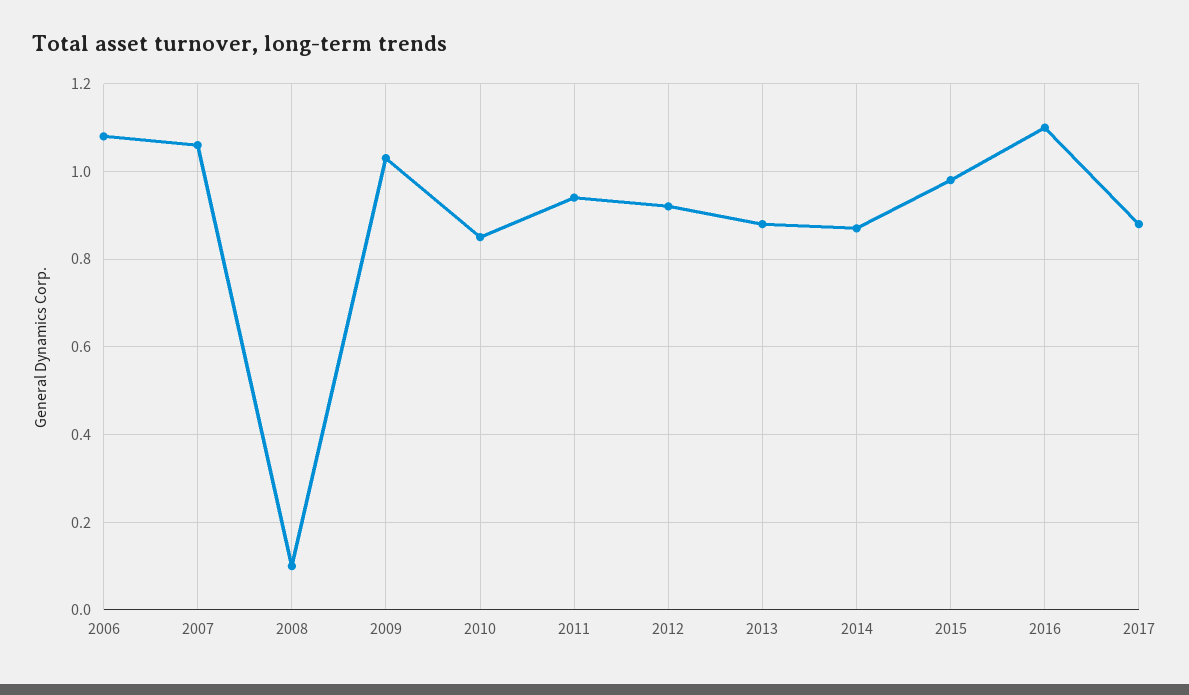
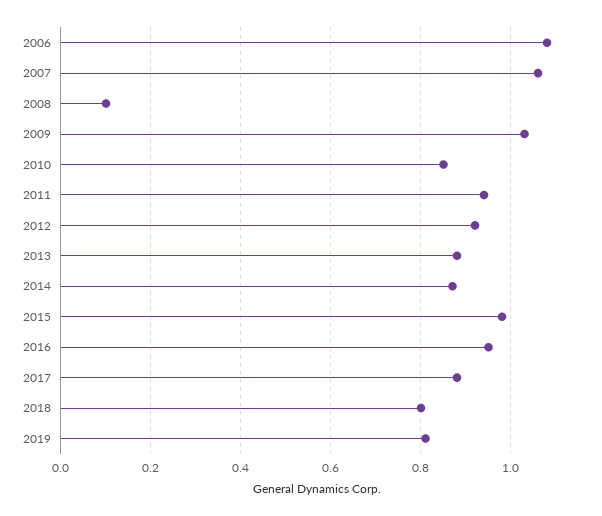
2016: 1.1 -> 0.95
2018: none -> 0.8
2019: none -> 0.8

